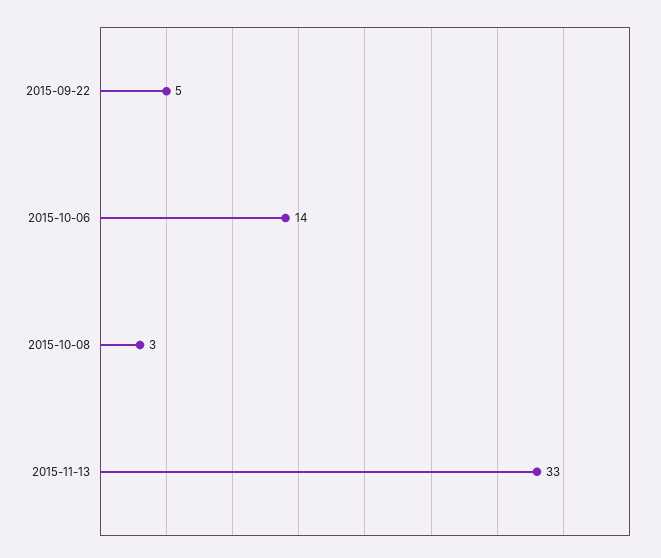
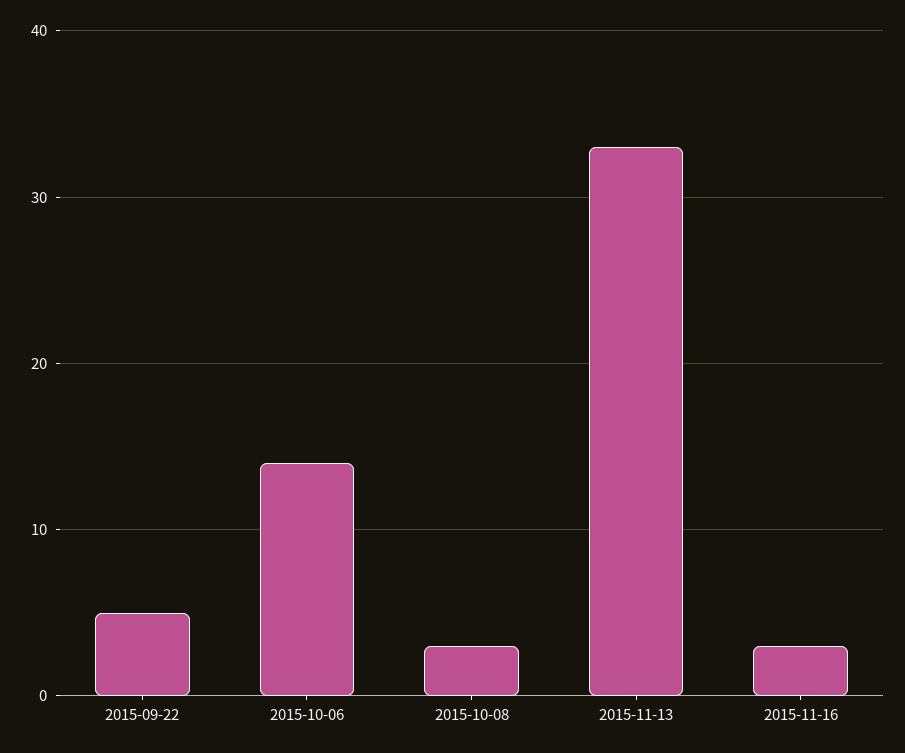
2015-11-16: none -> 3

